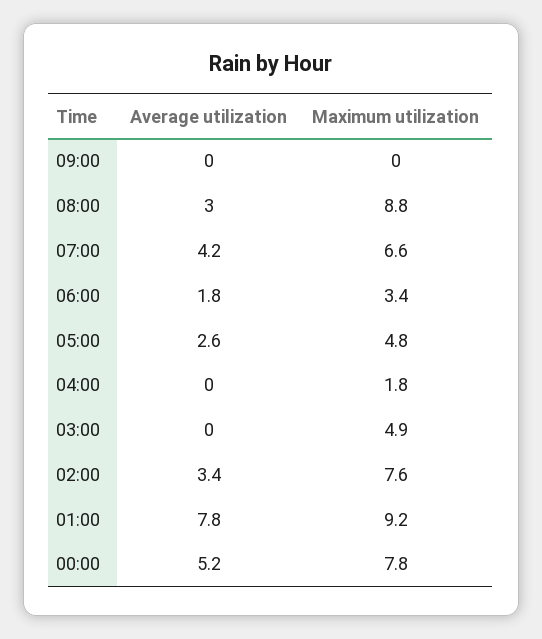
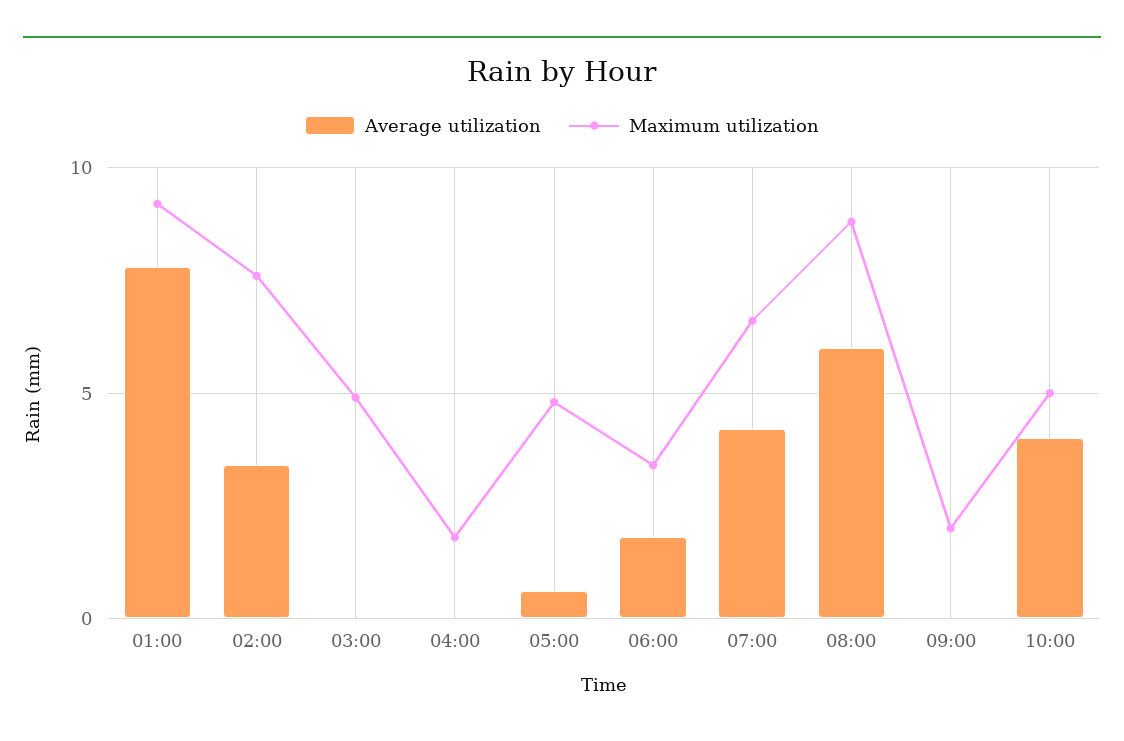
Maximum utilization, 09:00: 0 -> 2
Average utilization, 08:00: 3 -> 6
Average utilization, 05:00: 2.6 -> 0.5
Average utilization, 00:00: 5.2 -> none
Maximum utilization, 00:00: 7.8 -> none
Average utilization, 10:00: none -> 4
Maximum utilization, 10:00: none -> 5

